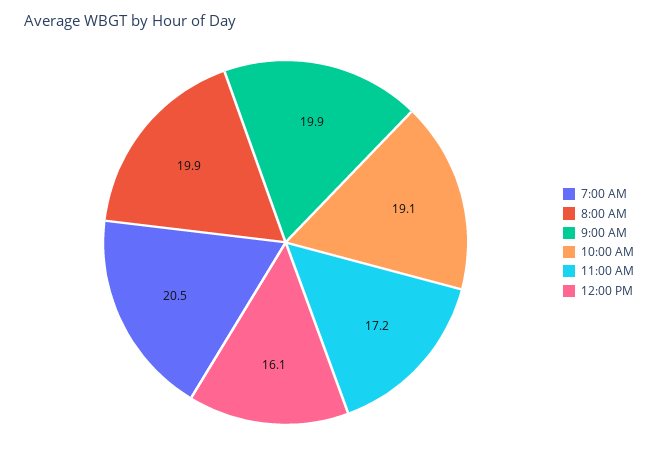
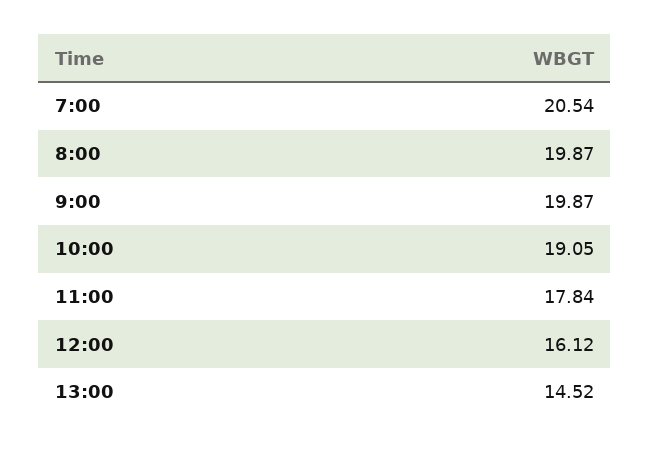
11:00 AM: 17.2 -> 17.84
13:00: none -> 14.52

